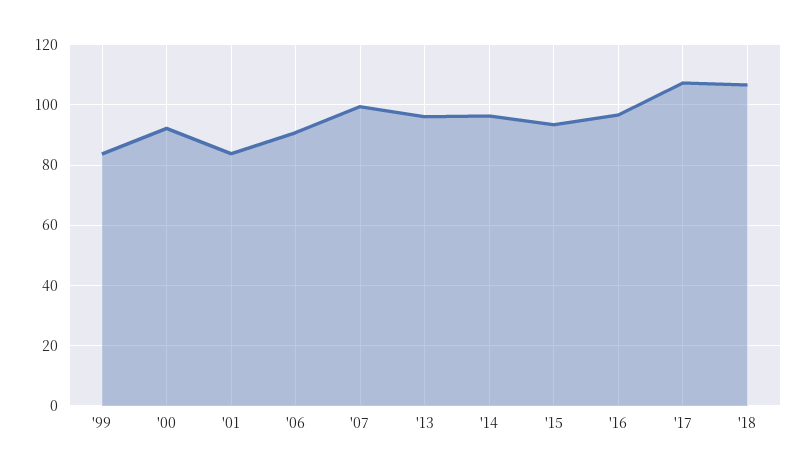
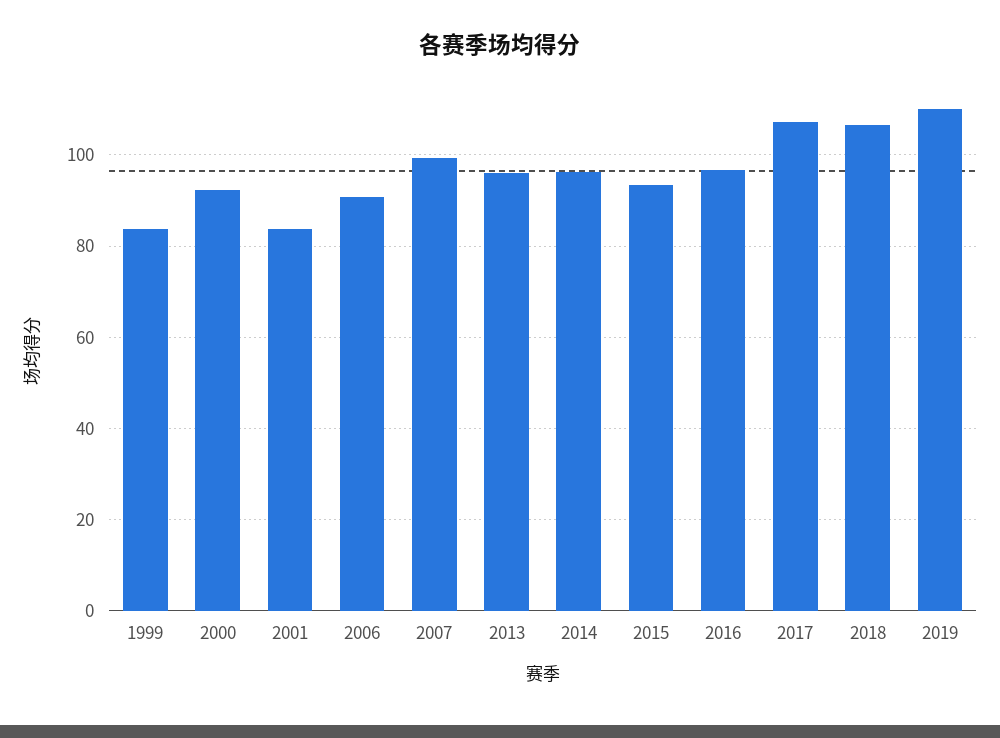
2019: none -> 110

